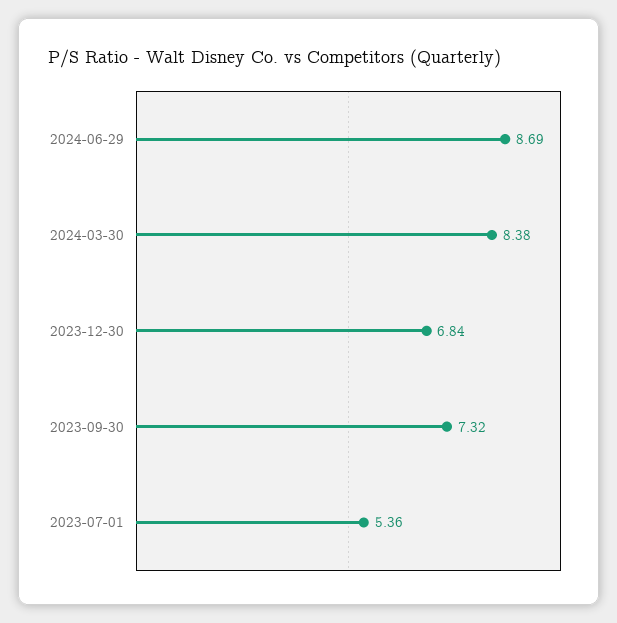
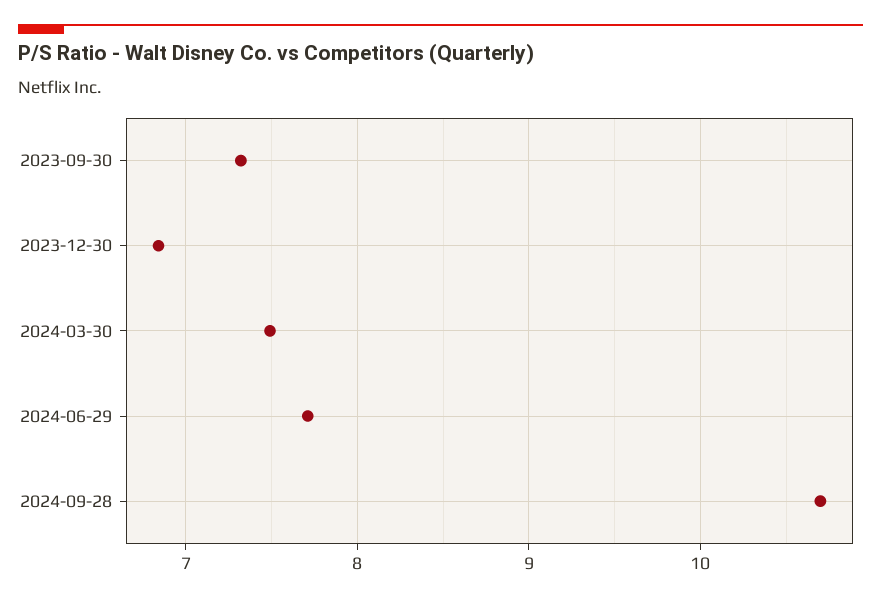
2024-06-29: 8.69 -> 7.7
2024-03-30: 8.38 -> 7.5
2023-07-01: 5.36 -> none
2024-09-28: none -> 10.7

